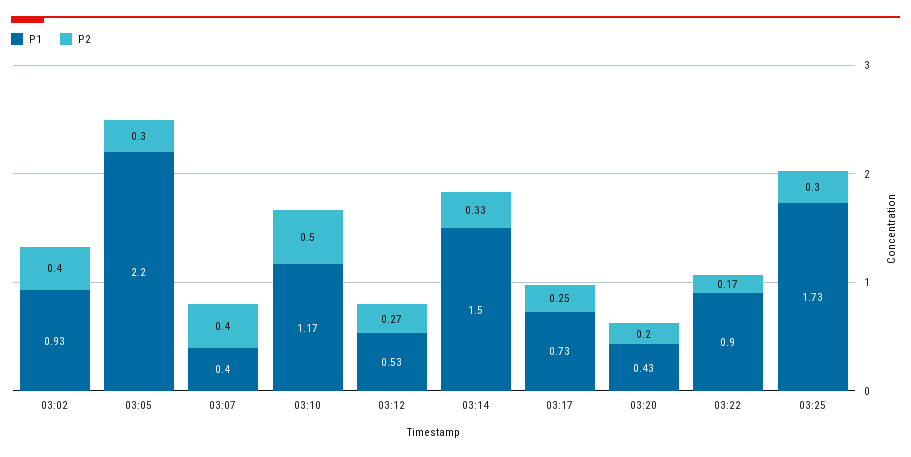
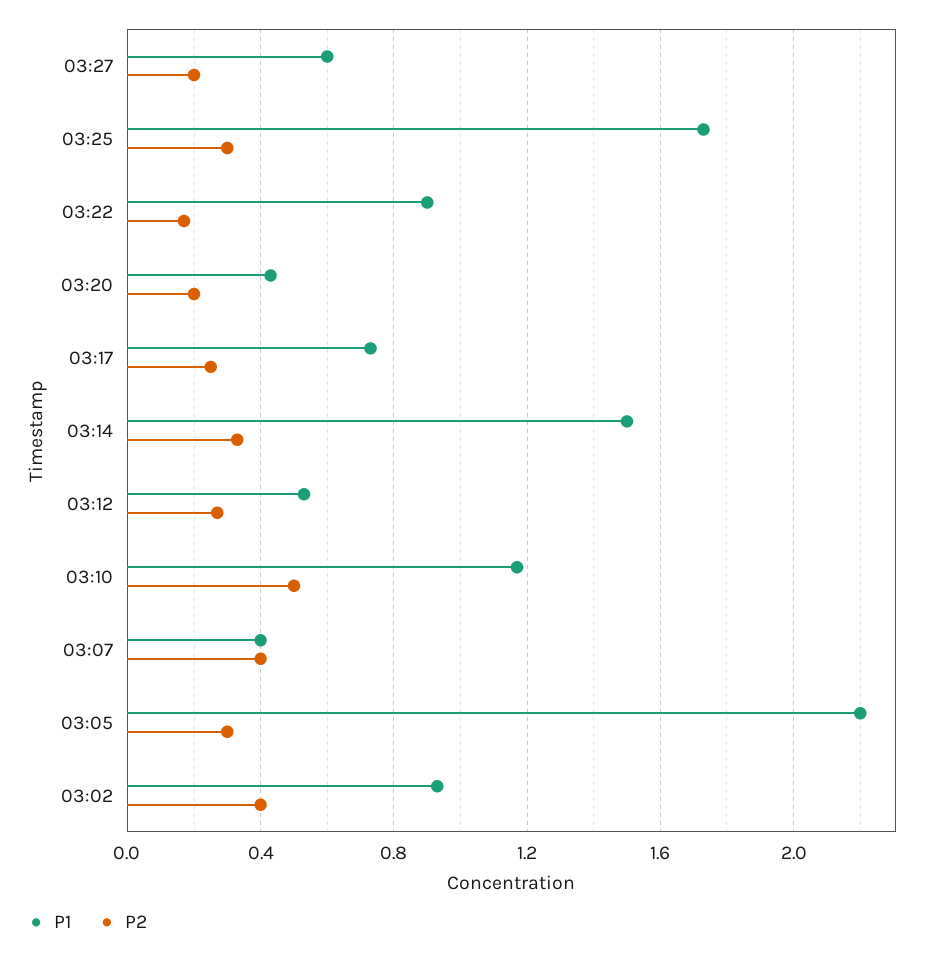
P1, 03:27: none -> 0.6
P2, 03:27: none -> 0.2

